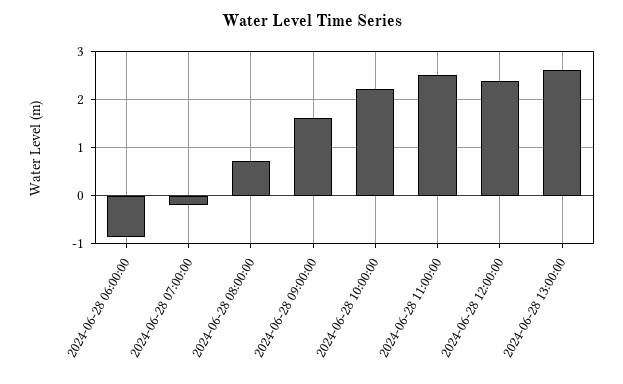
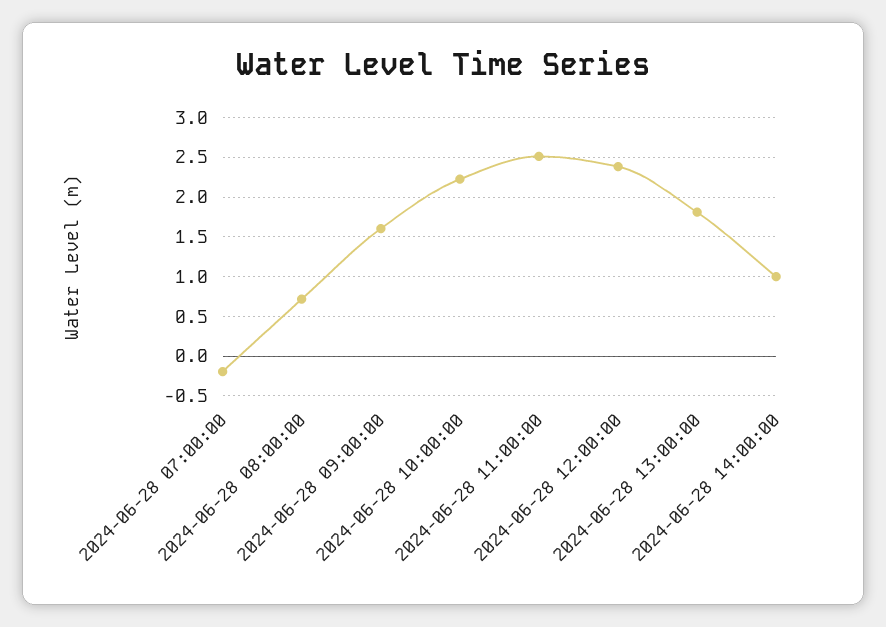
2024-06-28 06:00:00: -0.8 -> none
2024-06-28 13:00:00: 2.6 -> 1.8
2024-06-28 14:00:00: none -> 1

